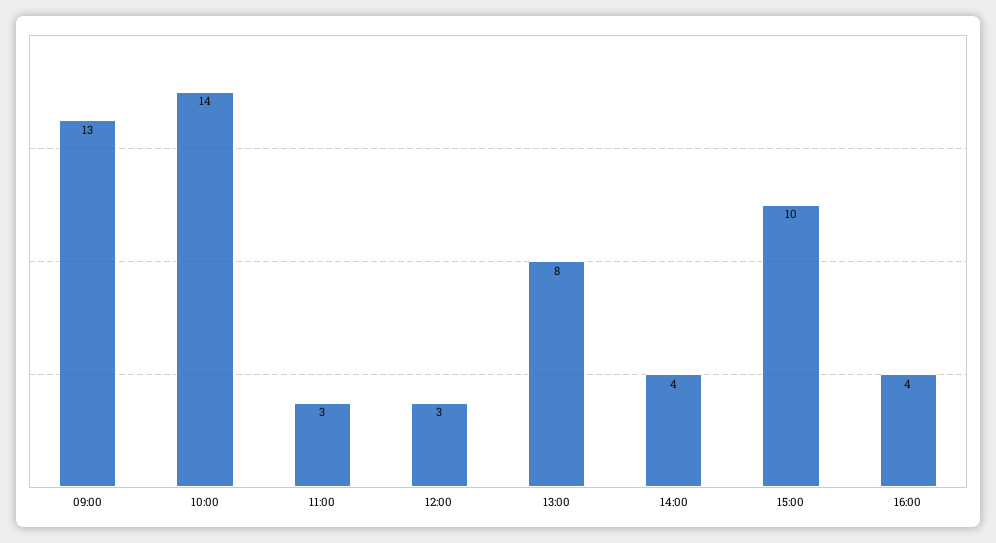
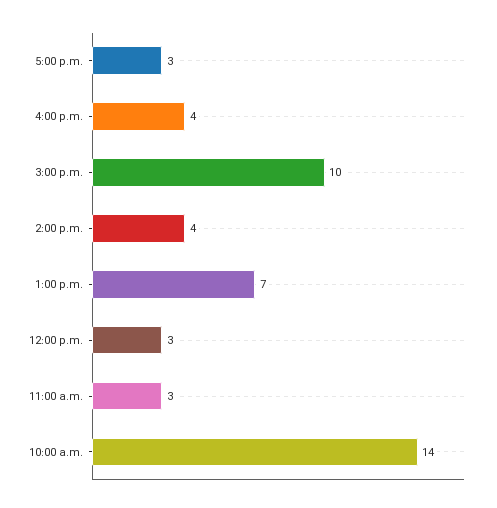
09:00: 13 -> none
13:00: 8 -> 7
5:00 p.m.: none -> 3

